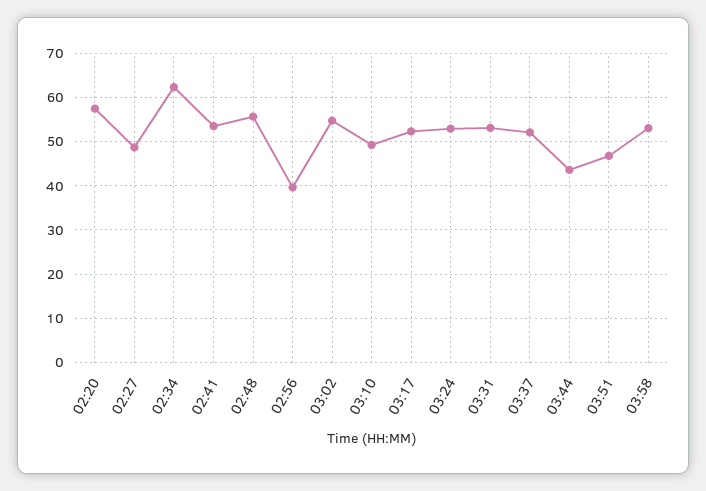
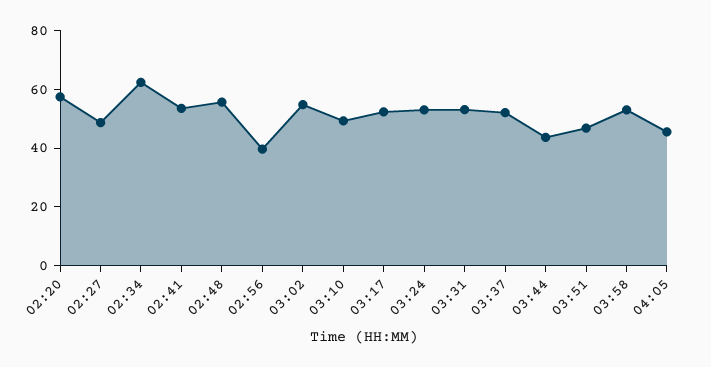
04:05: none -> 45

